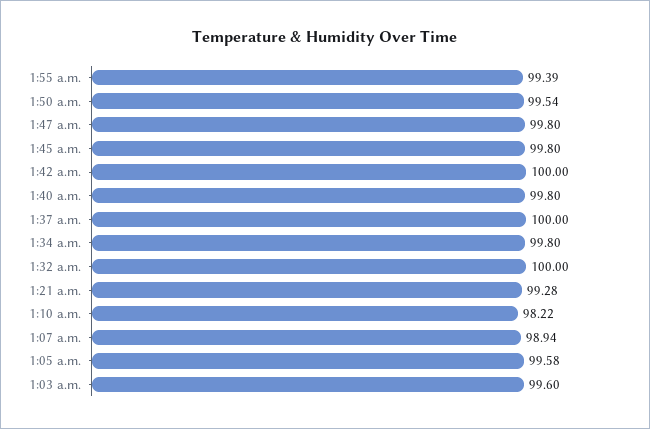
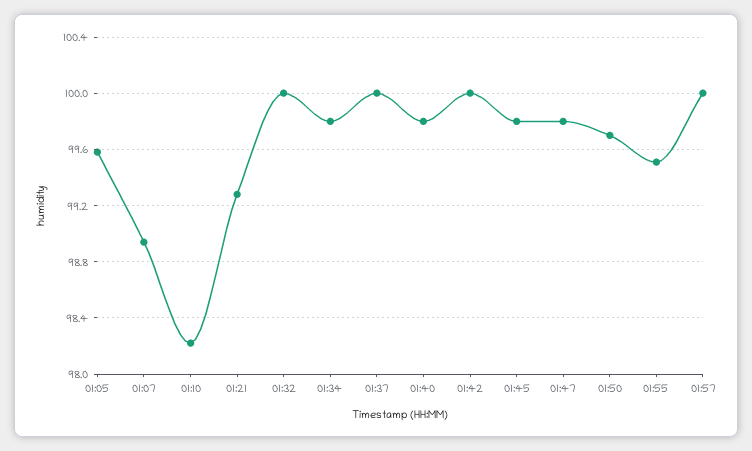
1:55 a.m.: 99.39 -> 99.5
1:50 a.m.: 99.54 -> 99.7
1:03 a.m.: 99.6 -> none
01:57: none -> 100

